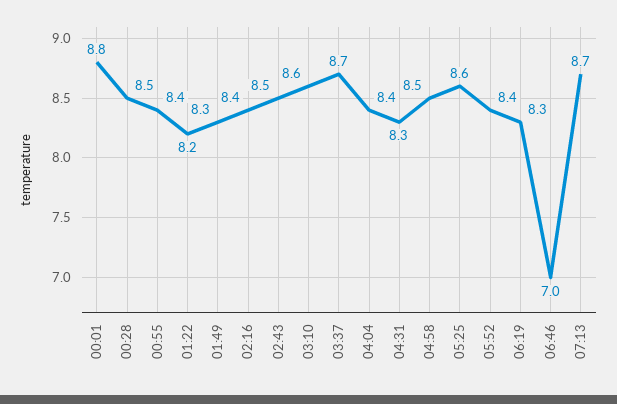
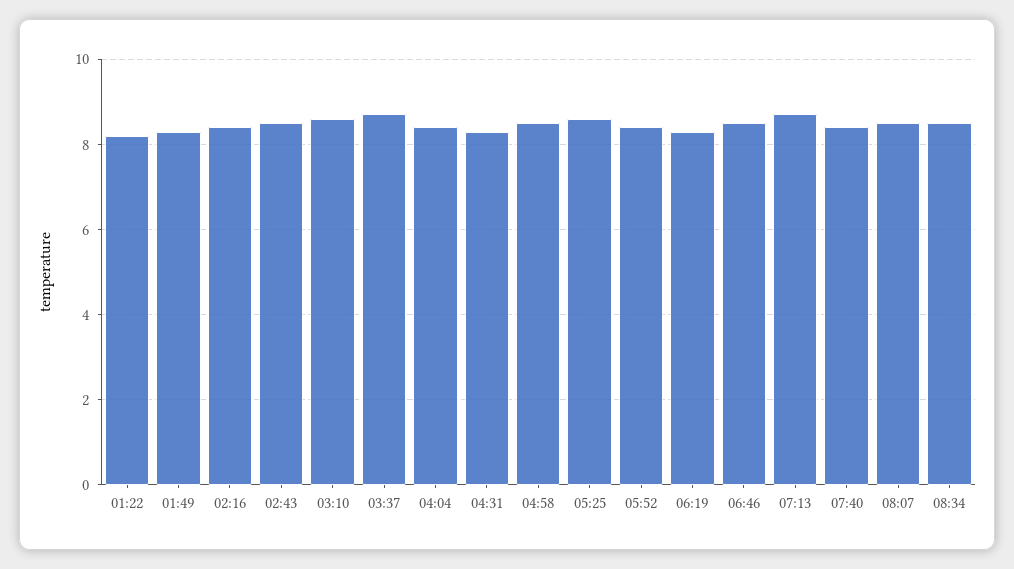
00:01: 8.8 -> none
00:28: 8.5 -> none
00:55: 8.4 -> none
06:46: 7 -> 8.5
07:40: none -> 8.5
08:07: none -> 8.5
08:34: none -> 8.5

